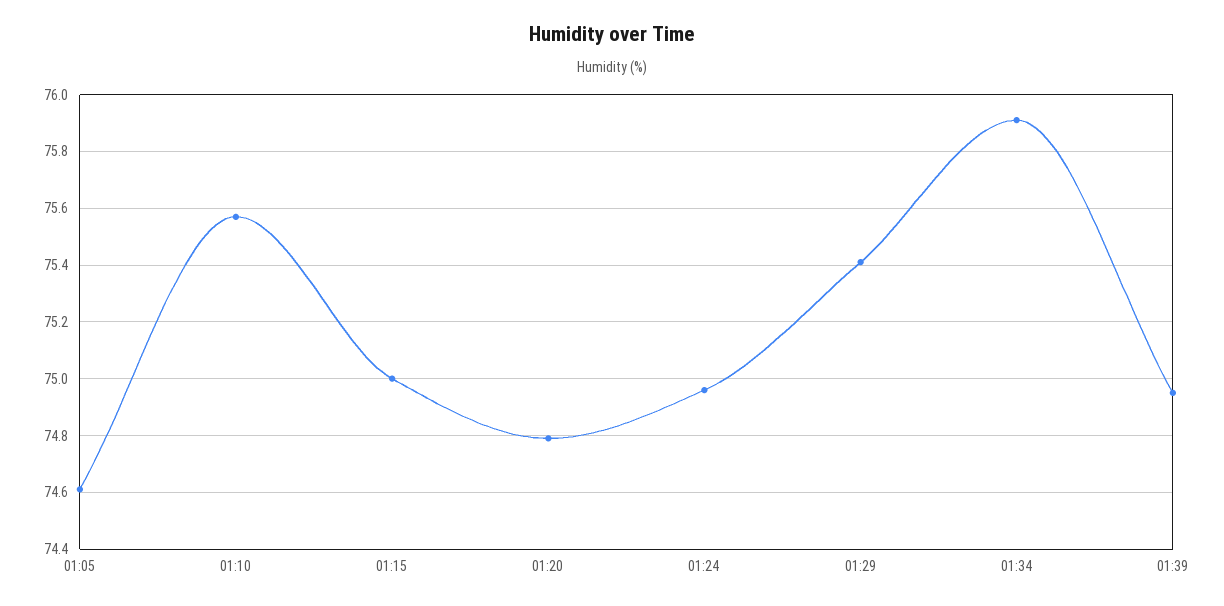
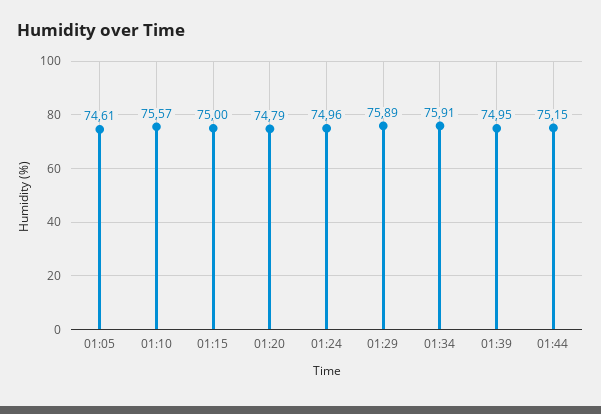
01:29: 75.4 -> 75.89
01:44: none -> 75.15

